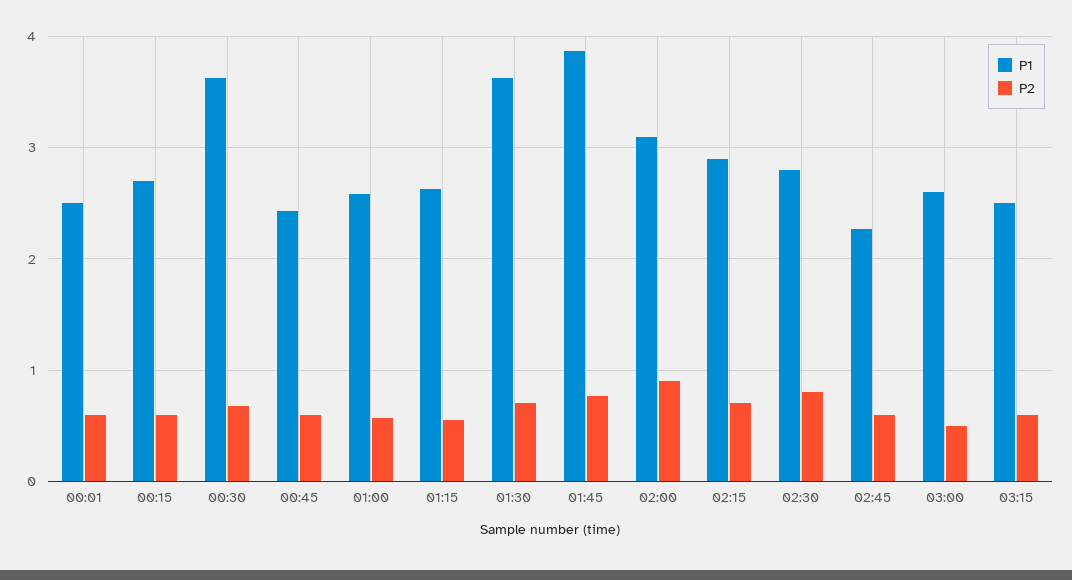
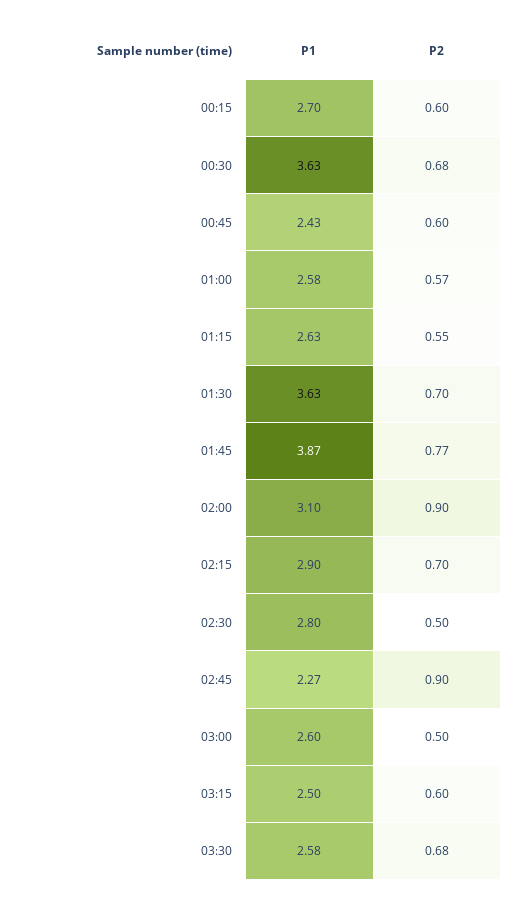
P1, 00:01: 2.5 -> none
P2, 00:01: 0.6 -> none
P2, 02:30: 0.8 -> 0.5
P2, 02:45: 0.6 -> 0.9
P1, 03:30: none -> 2.58
P2, 03:30: none -> 0.68

